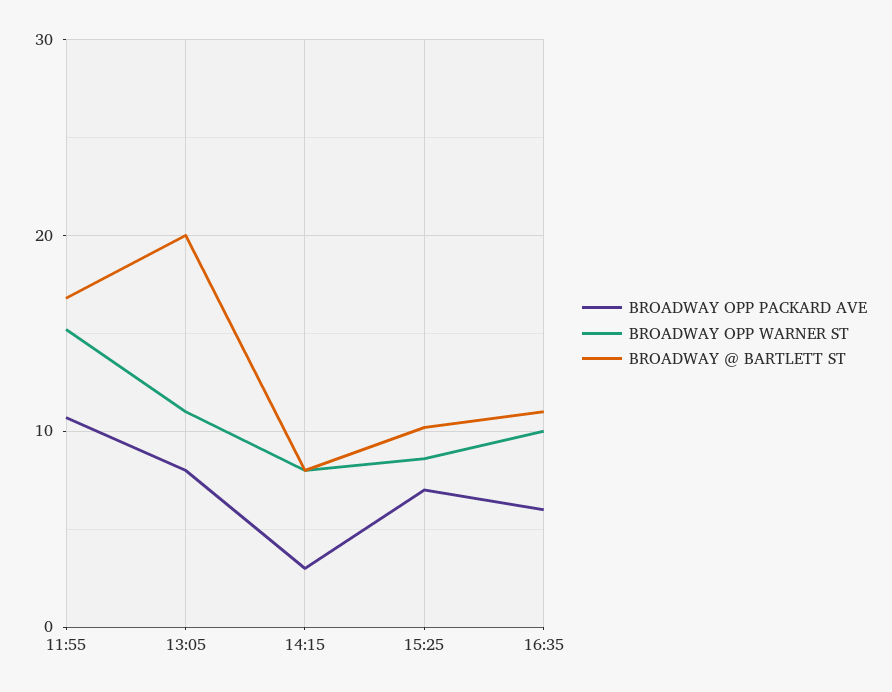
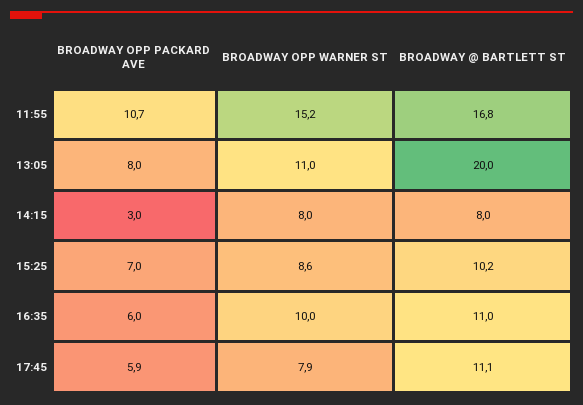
BROADWAY OPP PACKARD AVE, 17:45: none -> 5.9
BROADWAY OPP WARNER ST, 17:45: none -> 7.9
BROADWAY @ BARTLETT ST, 17:45: none -> 11.1

